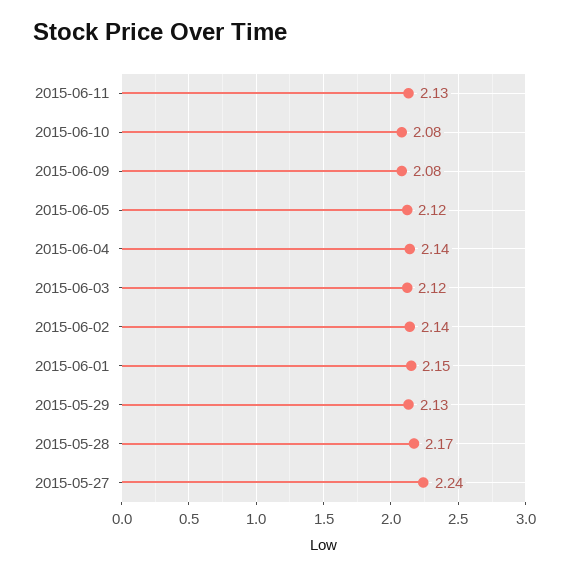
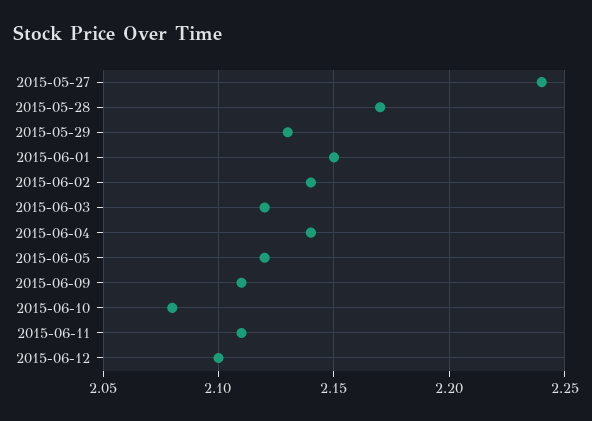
2015-06-11: 2.13 -> 2.11
2015-06-09: 2.08 -> 2.11
2015-06-12: none -> 2.1

